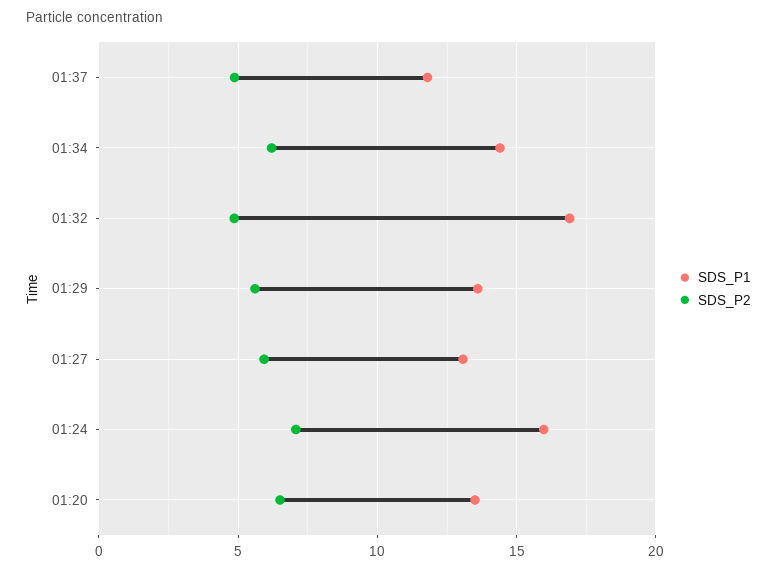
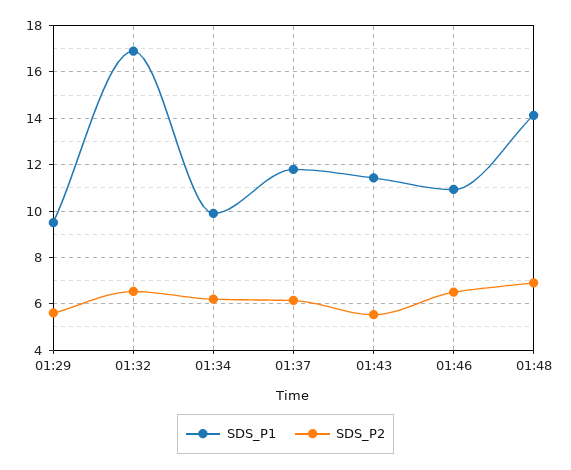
SDS_P2, 01:37: 5 -> 6
SDS_P1, 01:34: 14.5 -> 10
SDS_P2, 01:32: 5 -> 6.5
SDS_P1, 01:29: 13.5 -> 9.5
SDS_P1, 01:27: 13 -> none
SDS_P2, 01:27: 6 -> none
SDS_P1, 01:24: 16 -> none
SDS_P2, 01:24: 7 -> none
SDS_P1, 01:20: 13.5 -> none
SDS_P2, 01:20: 6.5 -> none
SDS_P1, 01:43: none -> 11.5
SDS_P2, 01:43: none -> 5.5
SDS_P1, 01:46: none -> 11
SDS_P2, 01:46: none -> 6.5
SDS_P1, 01:48: none -> 14
SDS_P2, 01:48: none -> 7

